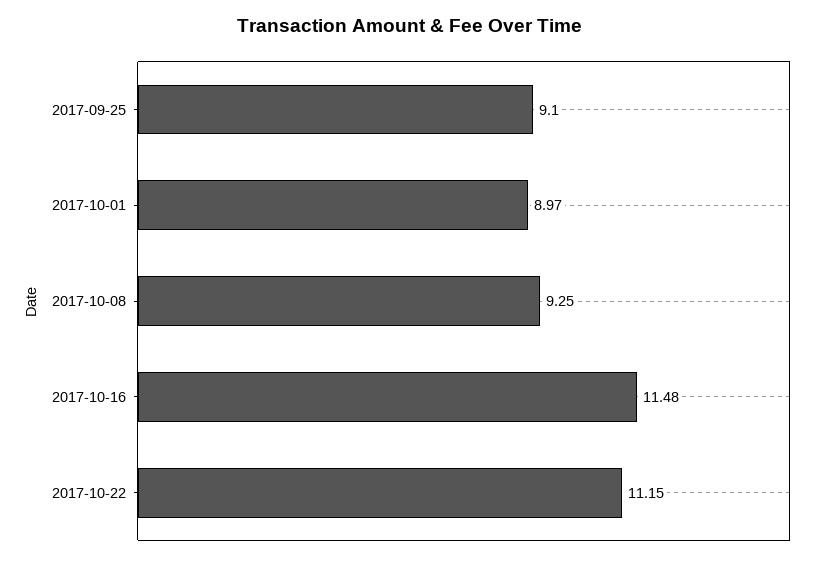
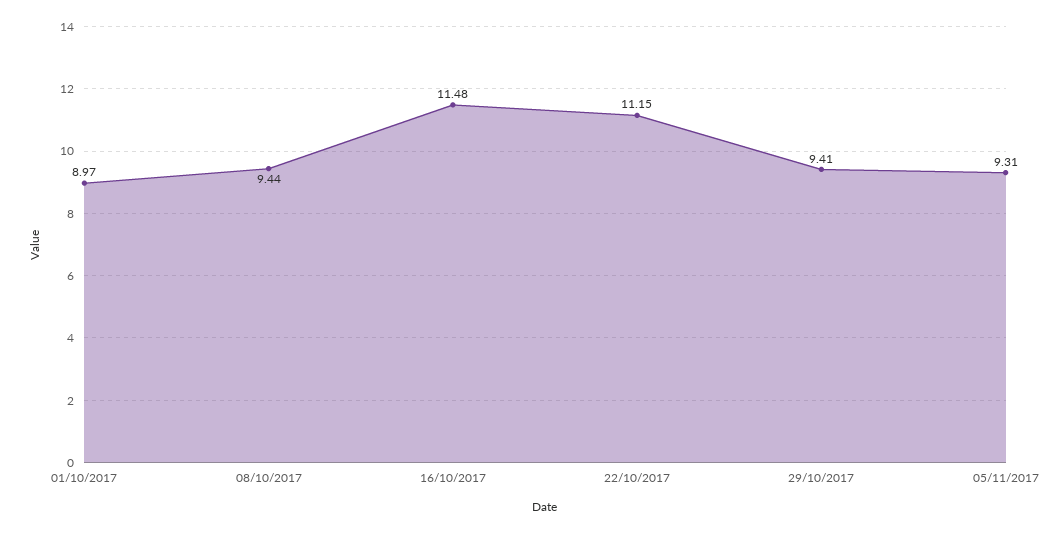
2017-09-25: 9.1 -> none
2017-10-08: 9.25 -> 9.44
29/10/2017: none -> 9.41
05/11/2017: none -> 9.31

